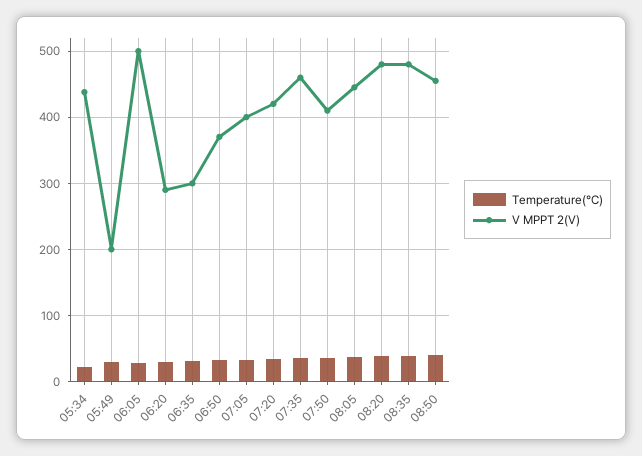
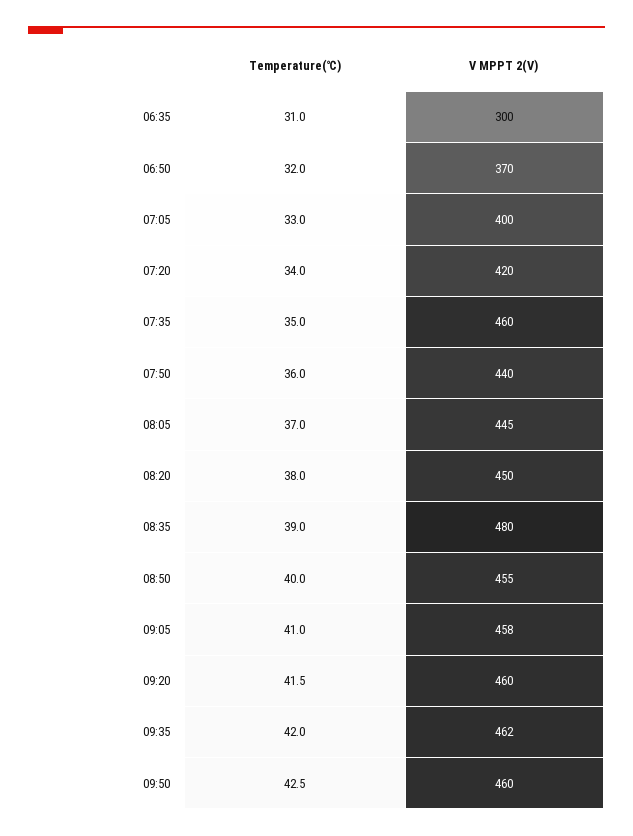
Temperature(℃), 05:34: 20 -> none
V MPPT 2(V), 05:34: 440 -> none
Temperature(℃), 05:49: 30 -> none
V MPPT 2(V), 05:49: 200 -> none
Temperature(℃), 06:05: 30 -> none
V MPPT 2(V), 06:05: 500 -> none
Temperature(℃), 06:20: 30 -> none
V MPPT 2(V), 06:20: 290 -> none
V MPPT 2(V), 07:50: 410 -> 440
V MPPT 2(V), 08:20: 480 -> 450
Temperature(℃), 09:05: none -> 41
V MPPT 2(V), 09:05: none -> 458
Temperature(℃), 09:20: none -> 41.5
V MPPT 2(V), 09:20: none -> 460
Temperature(℃), 09:35: none -> 42
V MPPT 2(V), 09:35: none -> 462
Temperature(℃), 09:50: none -> 42.5
V MPPT 2(V), 09:50: none -> 460

